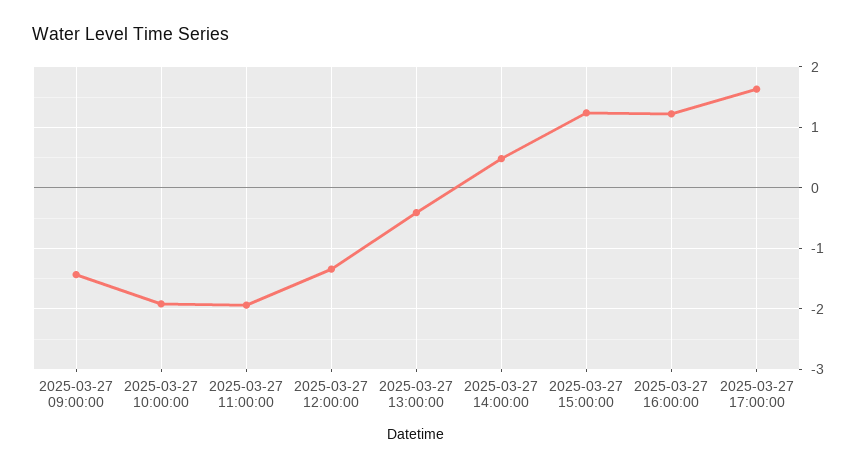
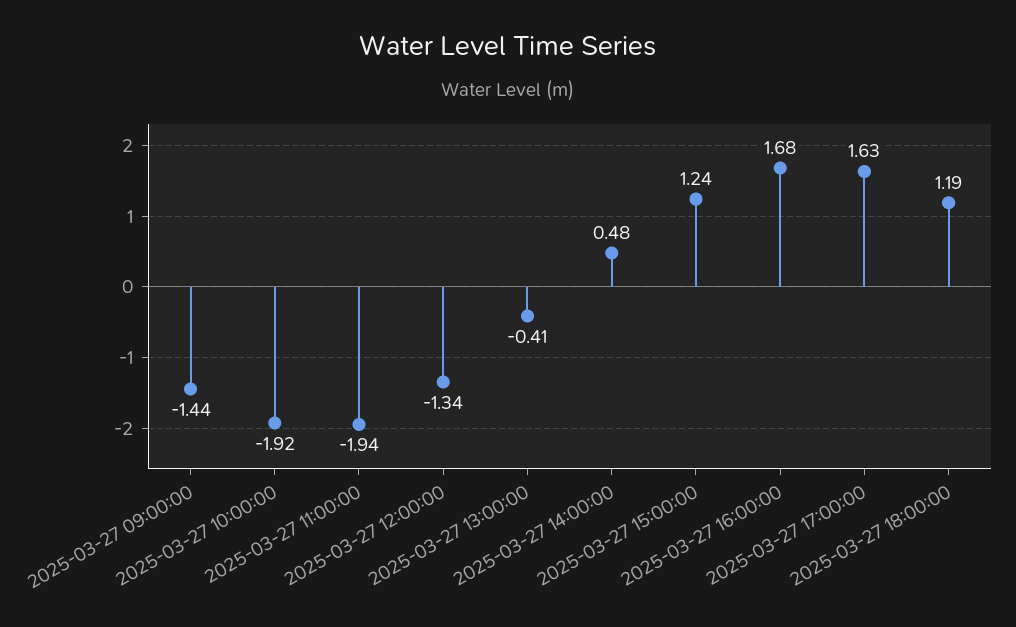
2025-03-27 16:00:00: 1.2 -> 1.68
2025-03-27 18:00:00: none -> 1.19

